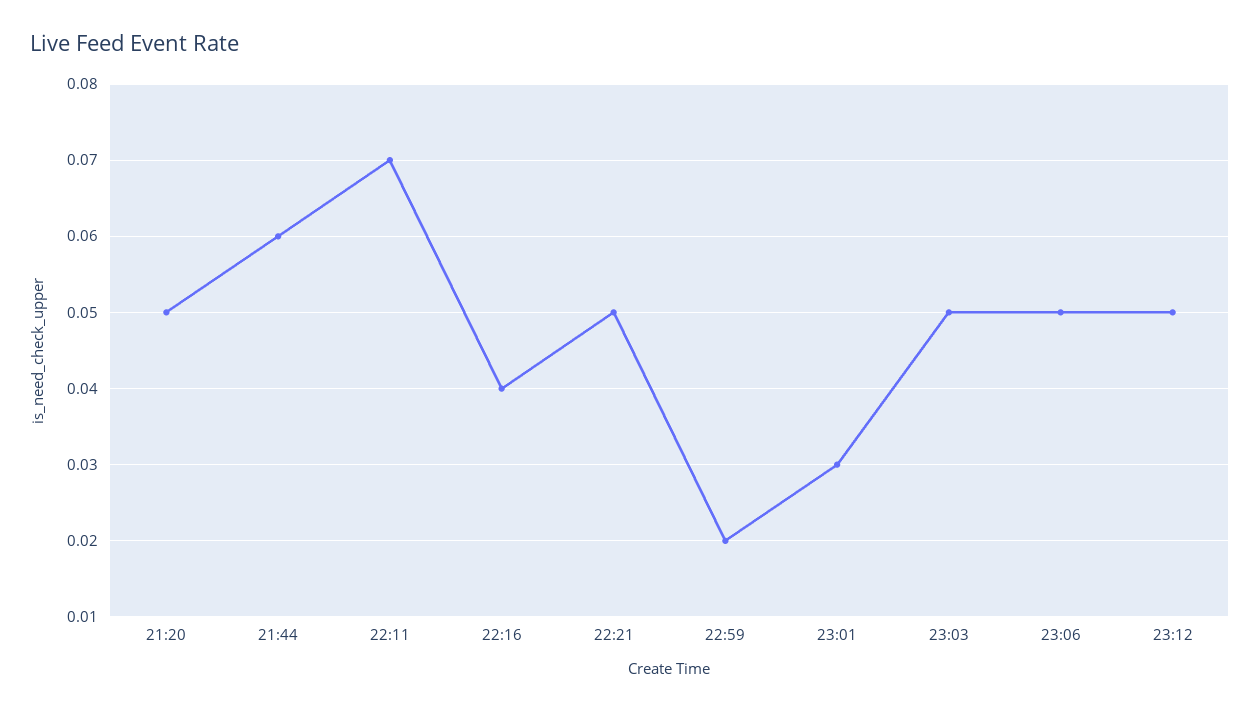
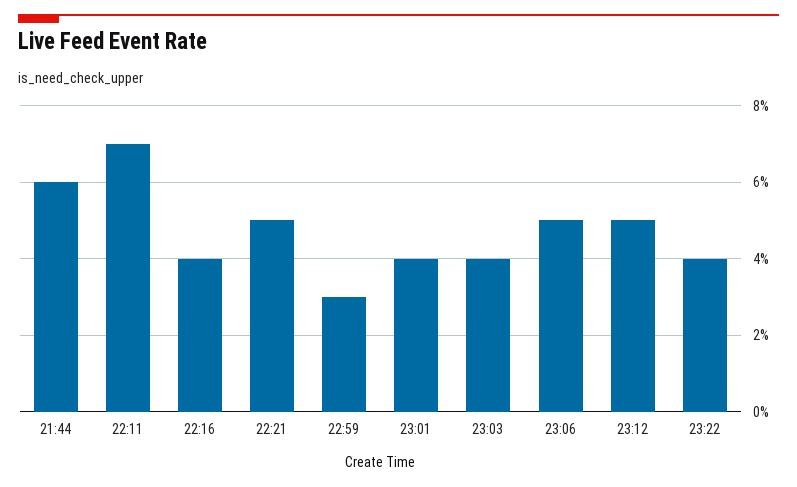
21:20: 0.05 -> none
22:59: 0.02 -> 0.03
23:01: 0.03 -> 0.04
23:03: 0.05 -> 0.04
23:22: none -> 0.04

